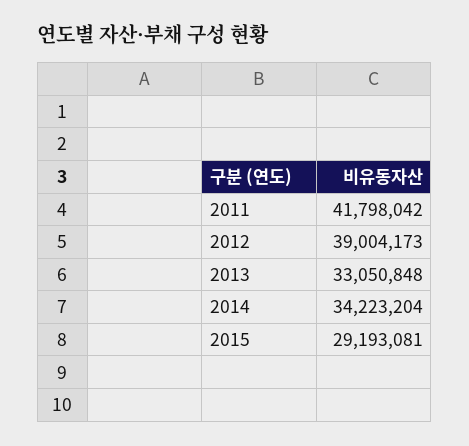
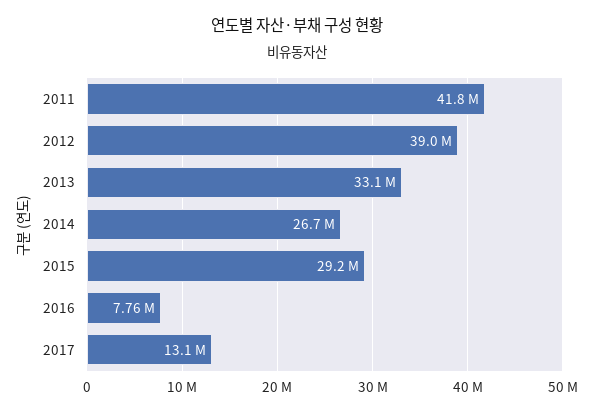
2014: 34223204 -> 26700000
2016: none -> 7760000
2017: none -> 13100000

